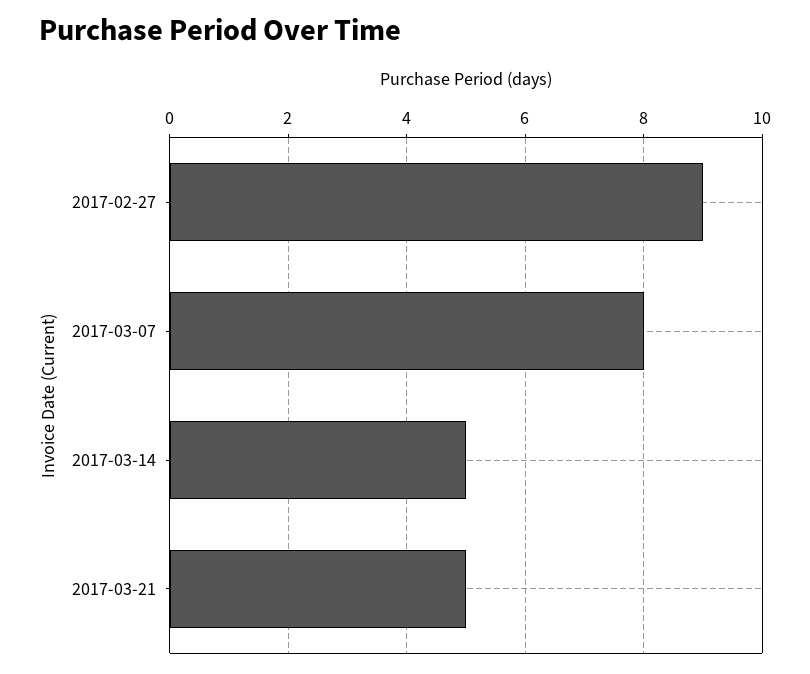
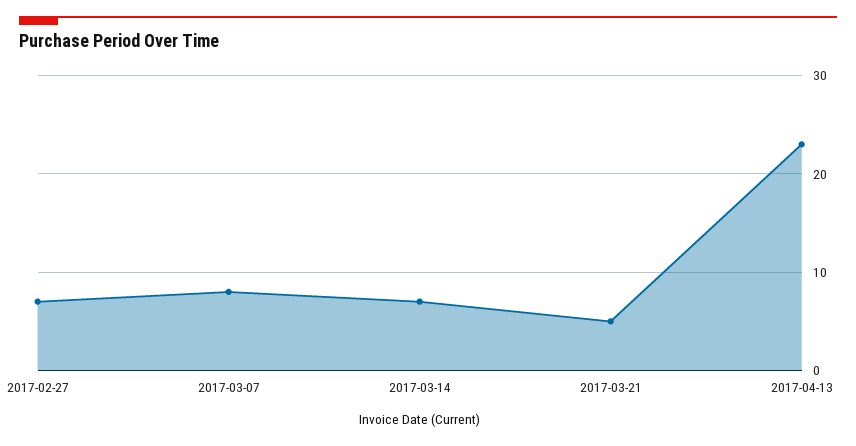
2017-02-27: 9 -> 7
2017-03-14: 5 -> 7
2017-04-13: none -> 23

